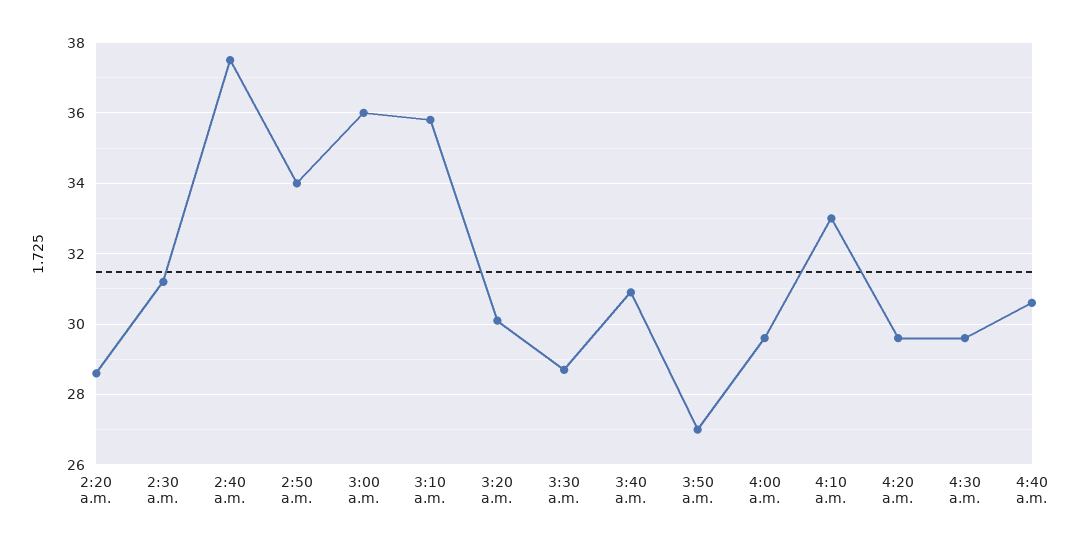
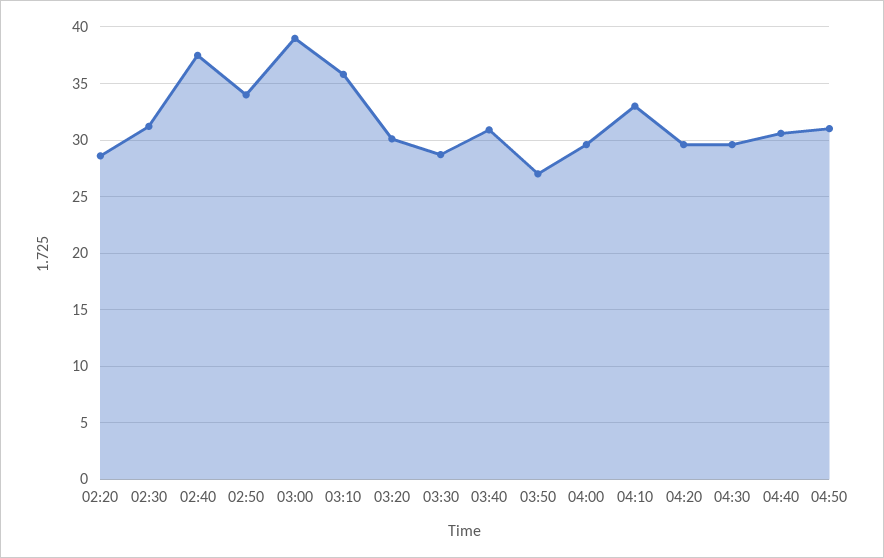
3:00 a.m.: 36 -> 39
04:50: none -> 31

